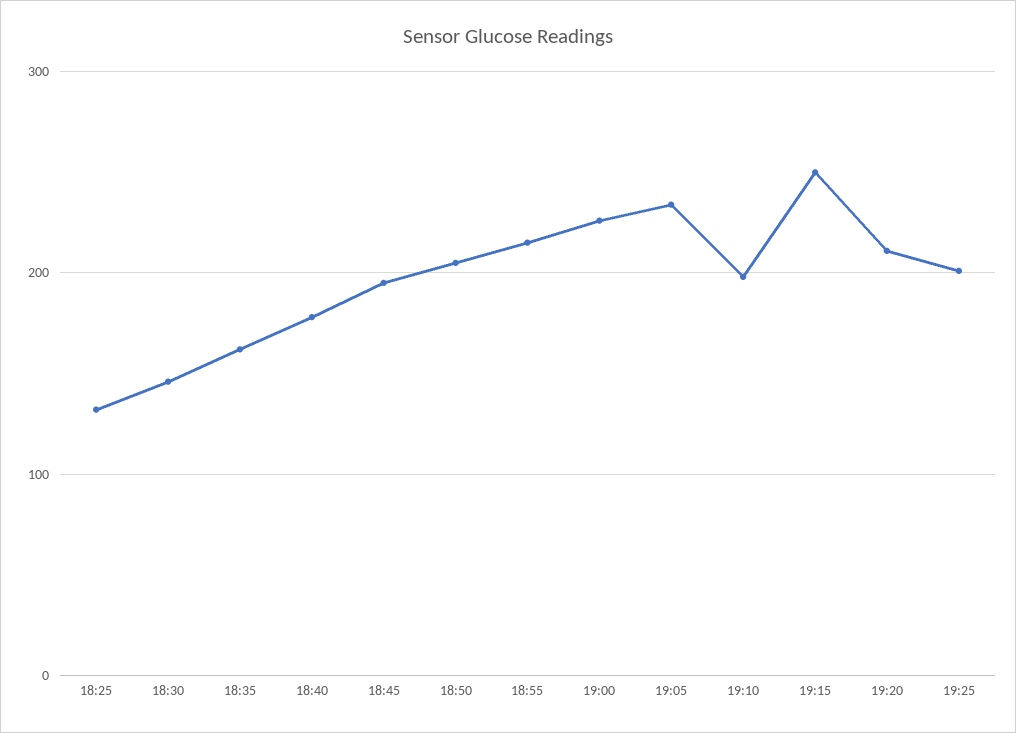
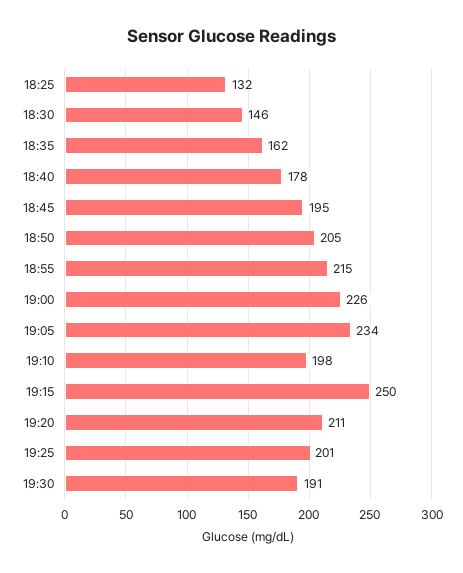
19:30: none -> 191

